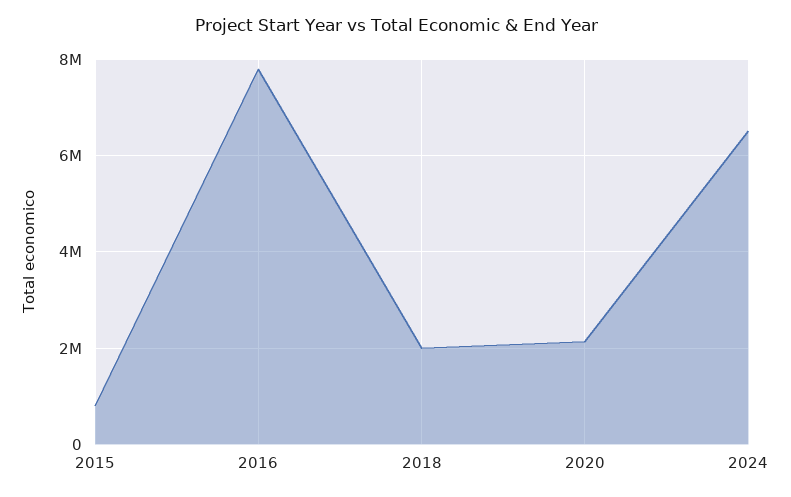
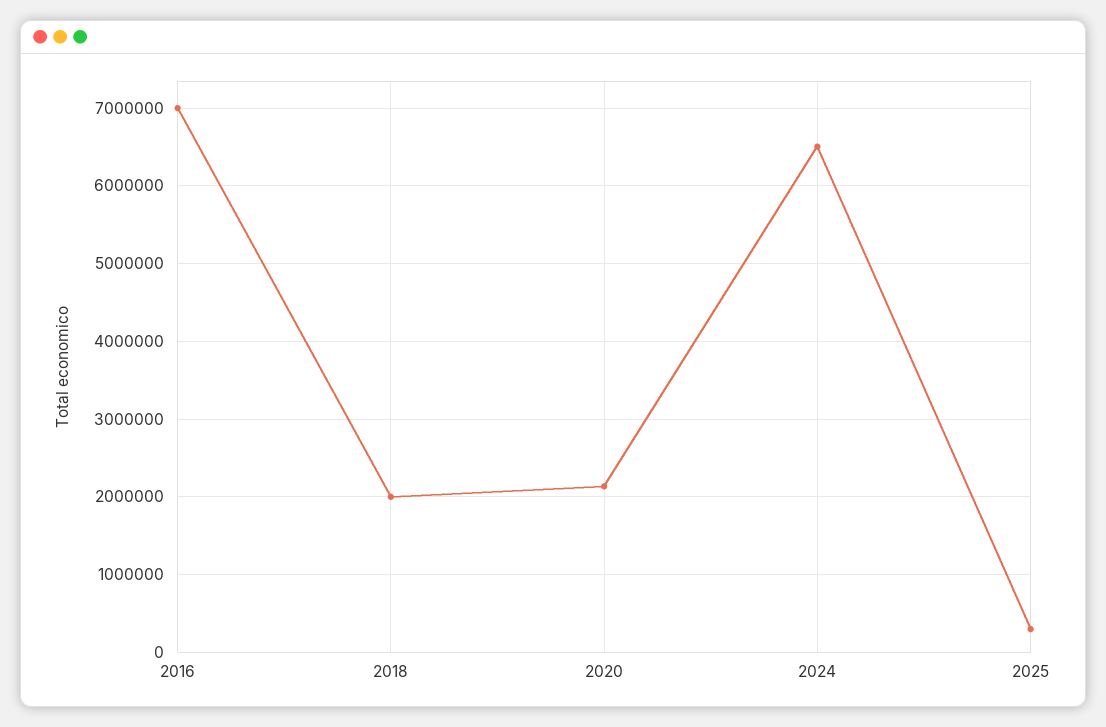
2015: 800000 -> none
2016: 7800000 -> 7000000
2025: none -> 300000

